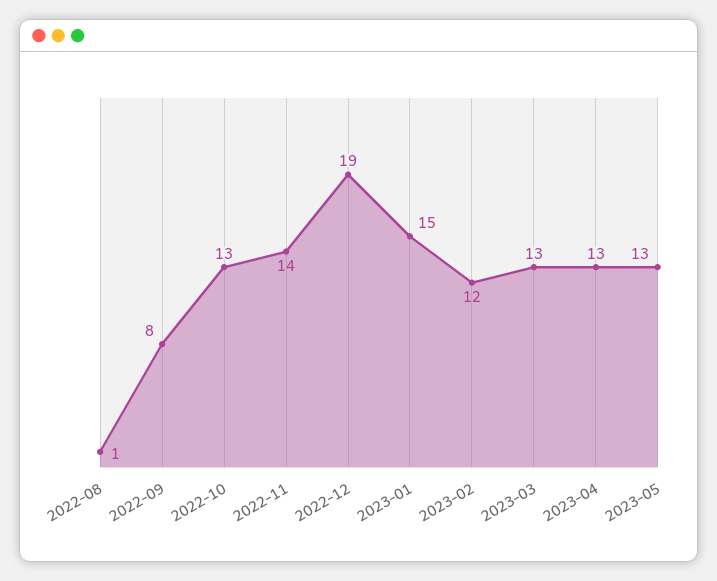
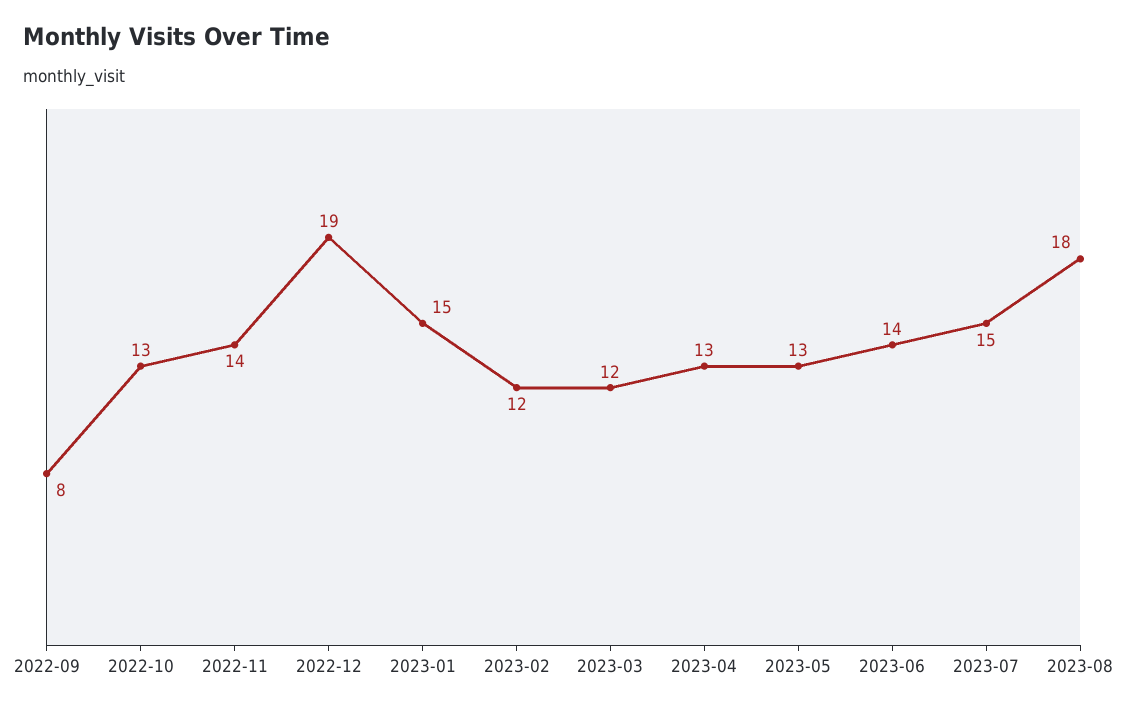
2022-08: 1 -> none
2023-03: 13 -> 12
2023-06: none -> 14
2023-07: none -> 15
2023-08: none -> 18

